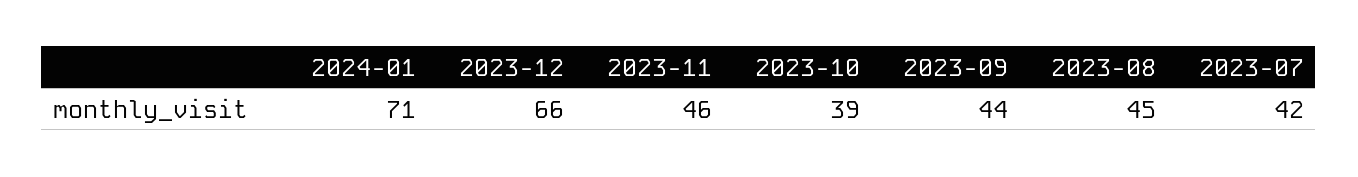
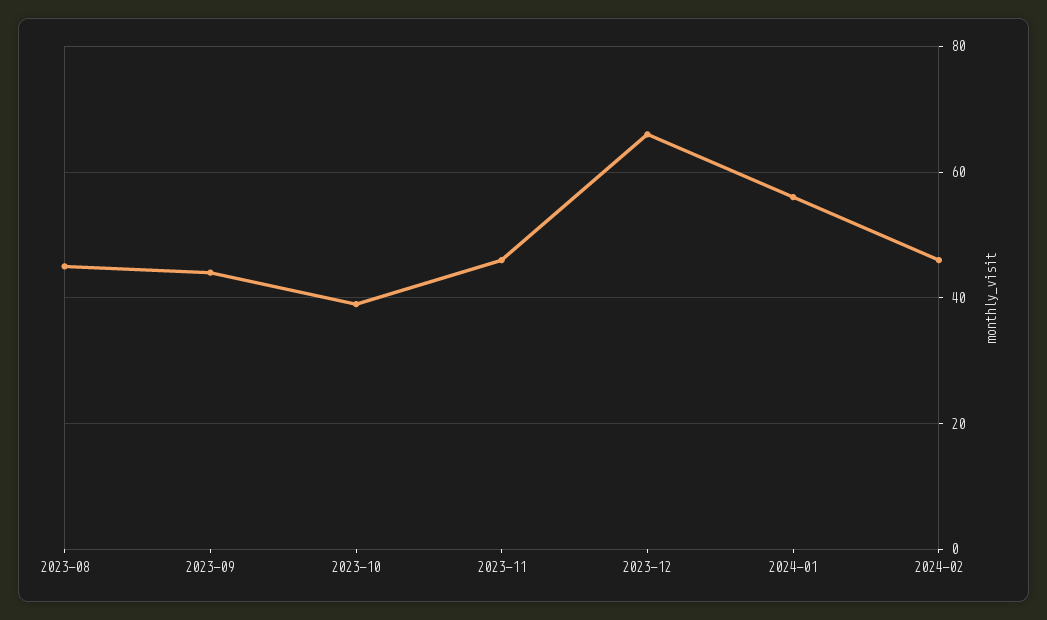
2024-01: 71 -> 55
2023-07: 42 -> none
2024-02: none -> 45

